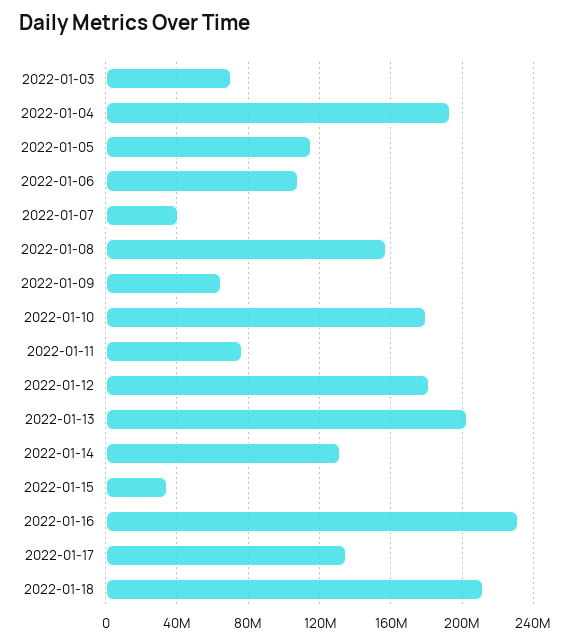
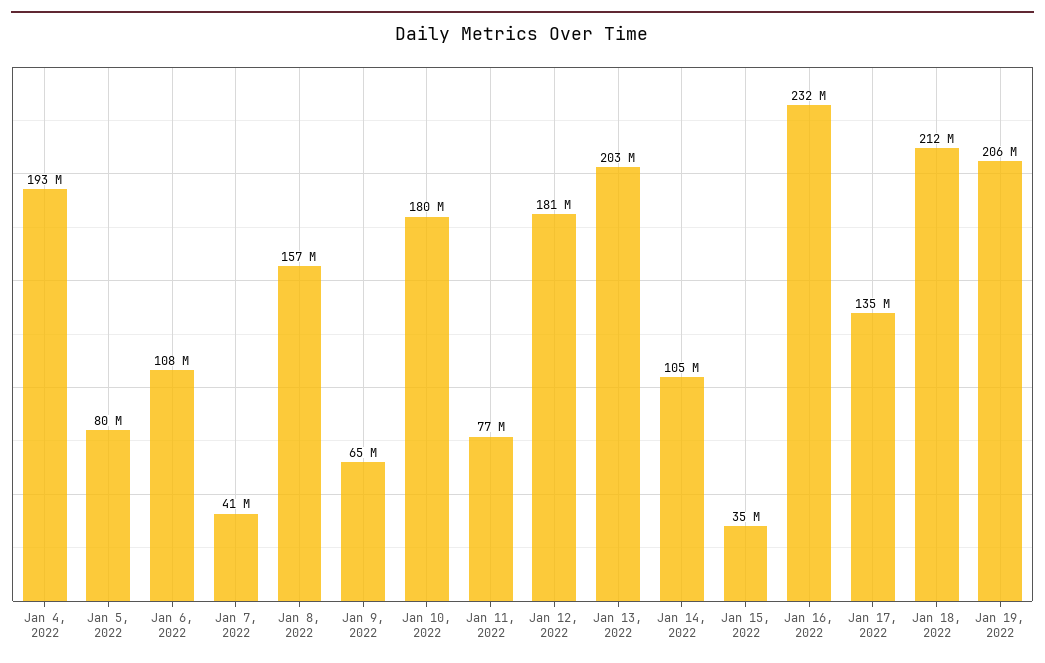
2022-01-03: 70000000 -> none
2022-01-05: 115000000 -> 80000000
2022-01-14: 130000000 -> 105000000
Jan 19, 2022: none -> 206000000

